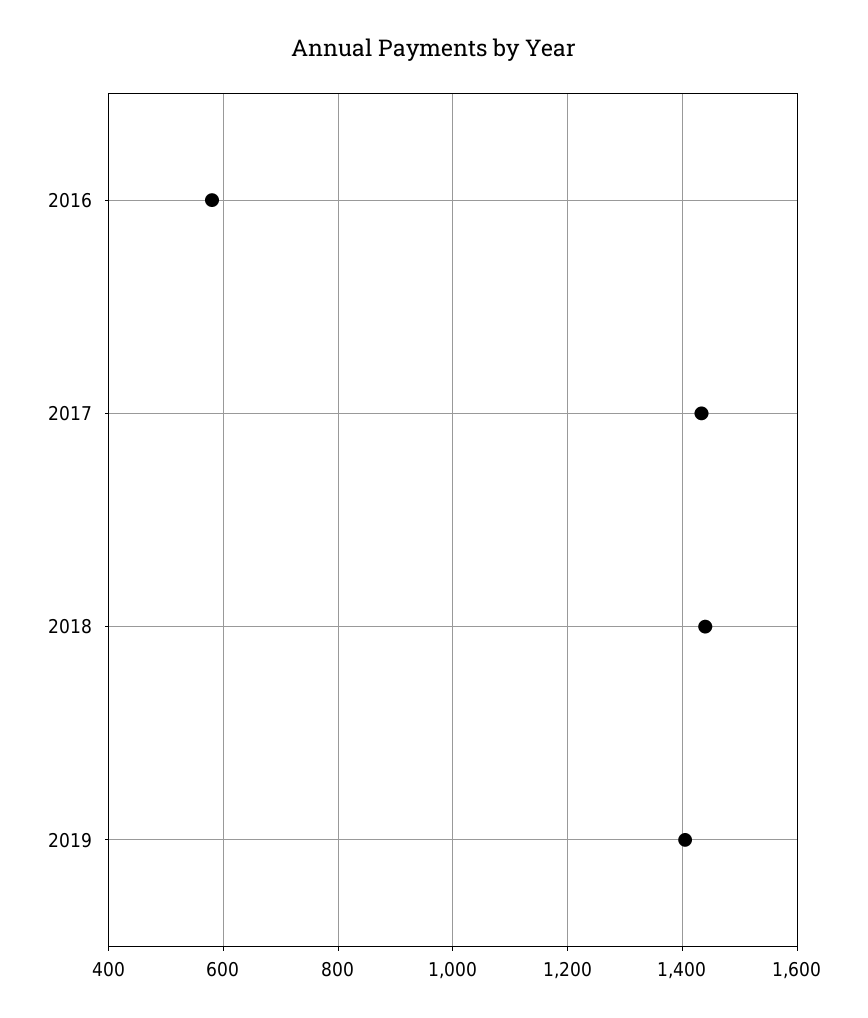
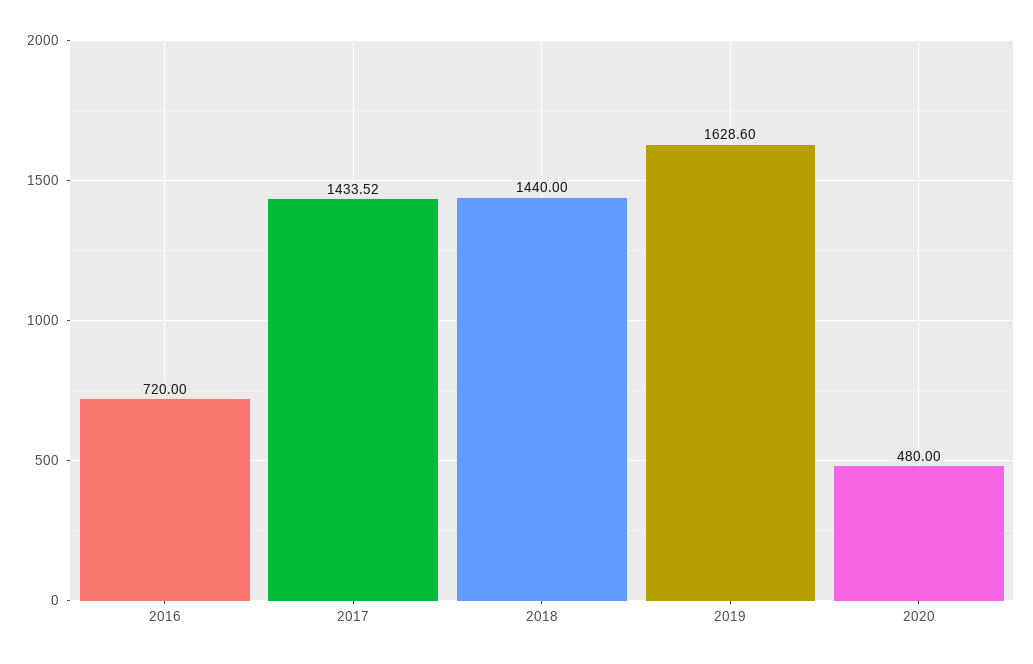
2016: 580 -> 720
2019: 1400 -> 1628.6
2020: none -> 480

